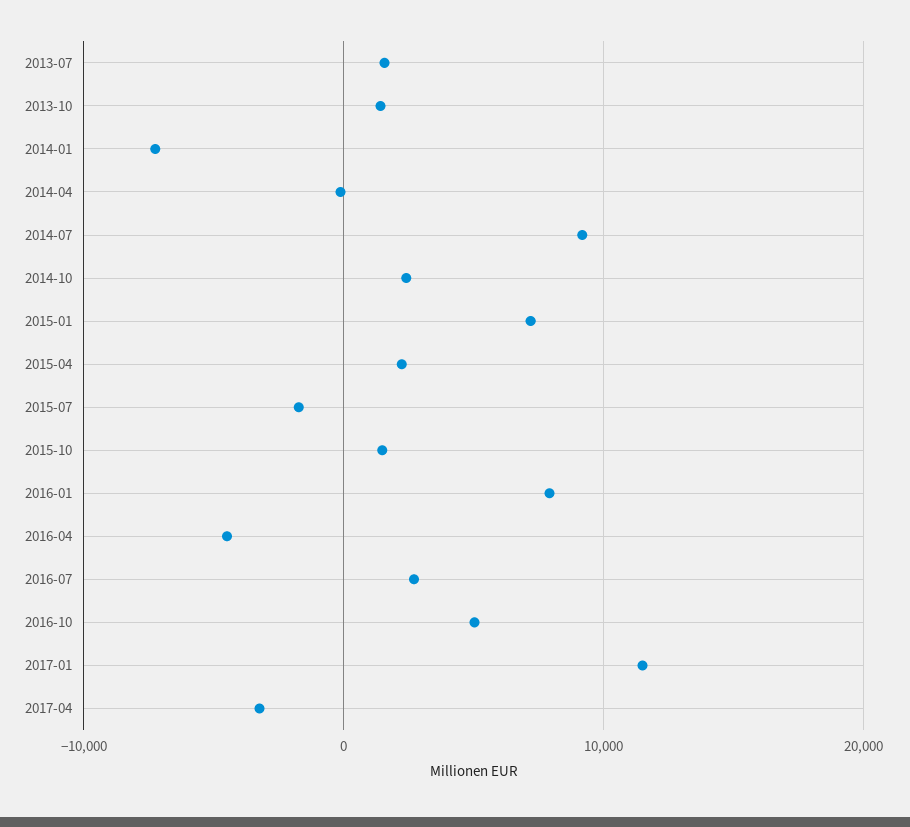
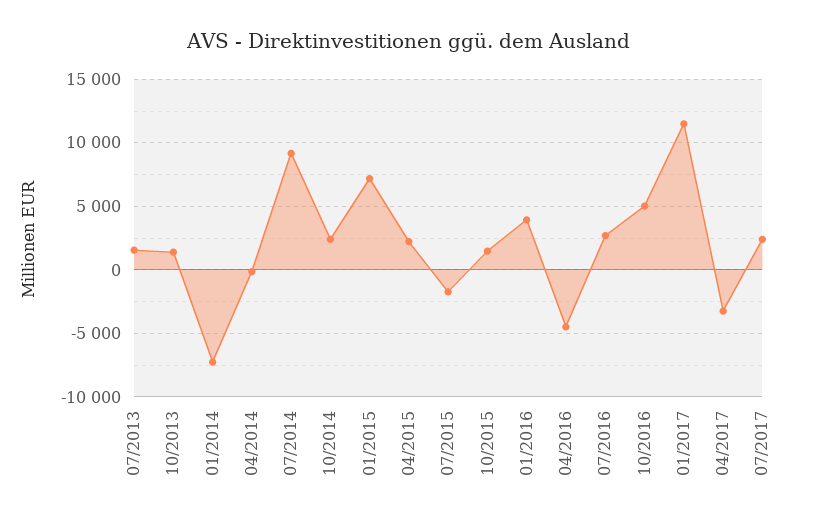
2016-01: 8000 -> 4000
07/2017: none -> 2500

